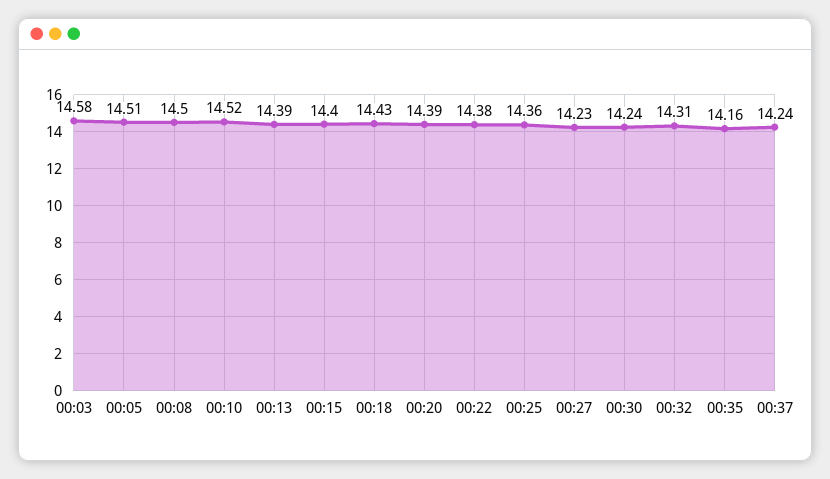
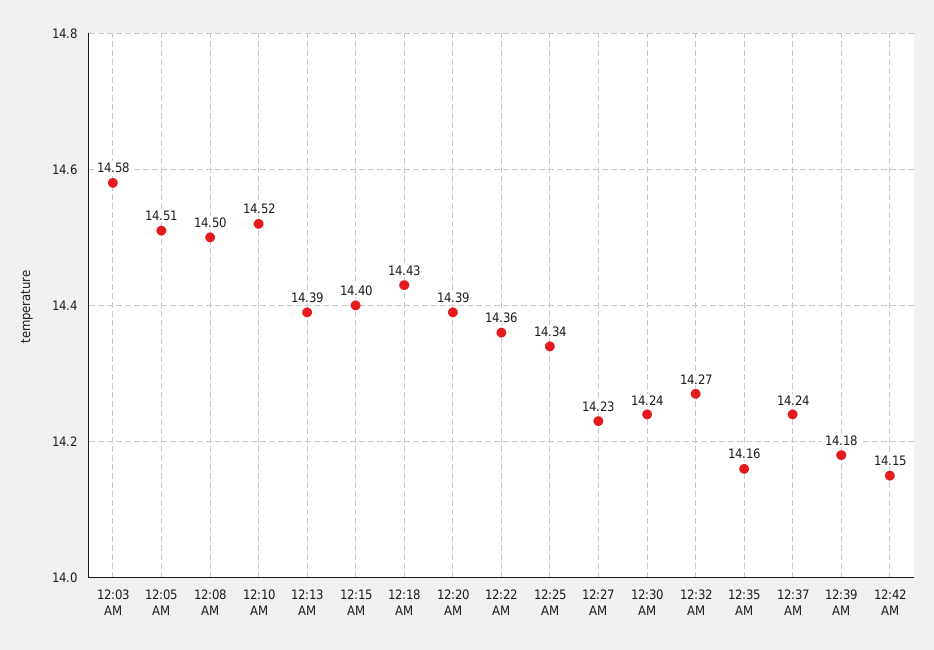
00:22: 14.38 -> 14.36
00:25: 14.36 -> 14.34
00:32: 14.31 -> 14.27
12:39 AM: none -> 14.18
12:42 AM: none -> 14.15

